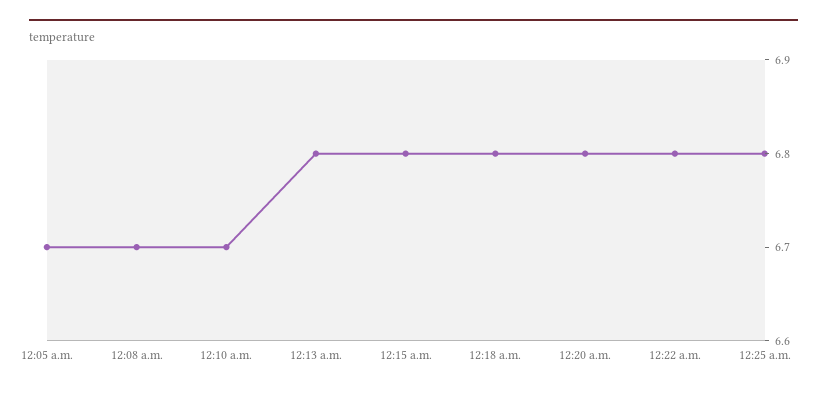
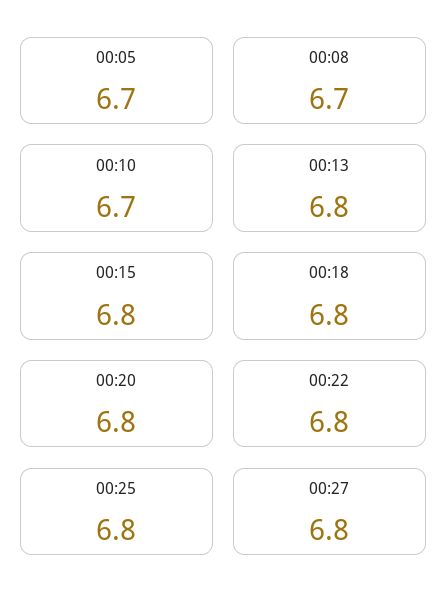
00:27: none -> 6.8

